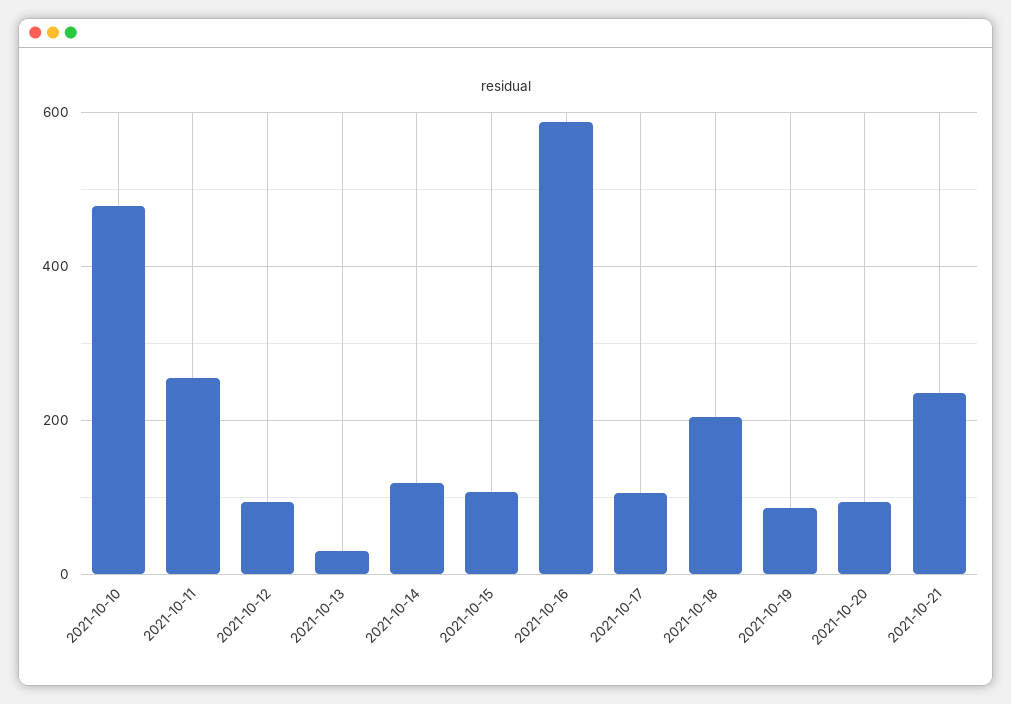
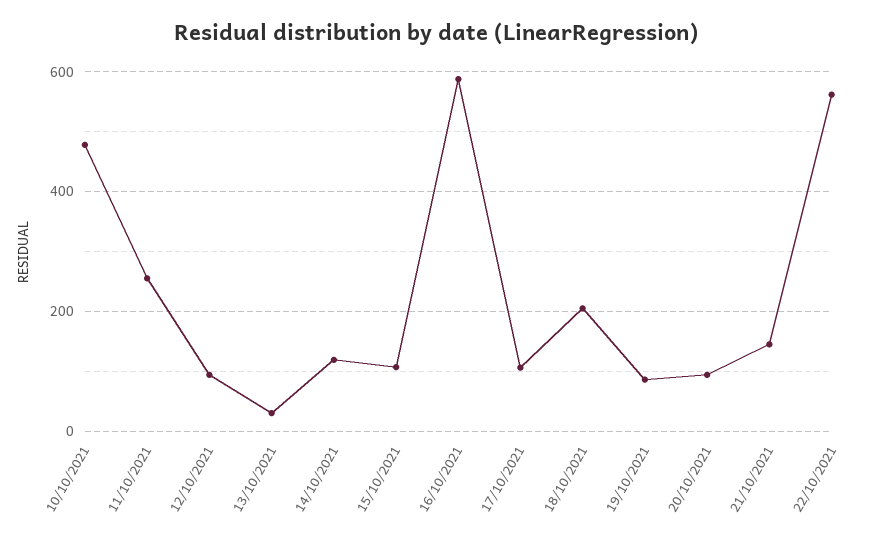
2021-10-21: 240 -> 140
22/10/2021: none -> 560

